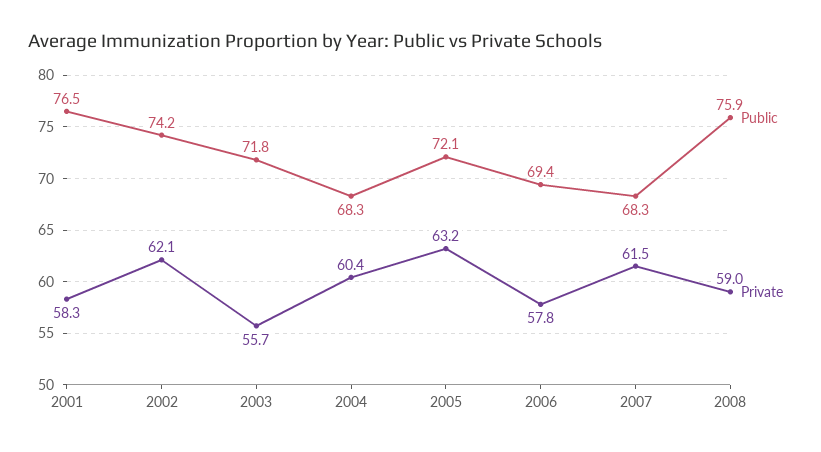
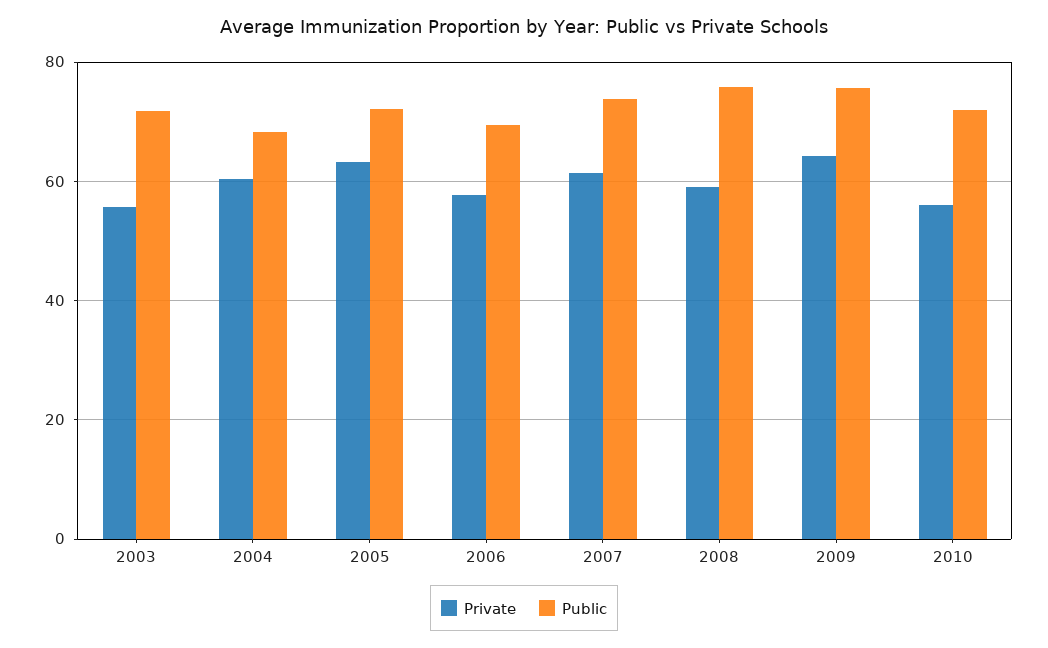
Public, 2001: 76.5 -> none
Private, 2001: 58.3 -> none
Public, 2002: 74.2 -> none
Private, 2002: 62.1 -> none
Public, 2007: 68.3 -> 74
Private, 2009: none -> 64
Public, 2009: none -> 76
Private, 2010: none -> 56
Public, 2010: none -> 72

